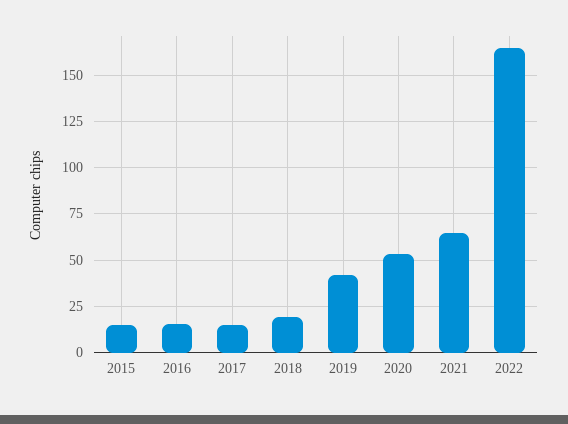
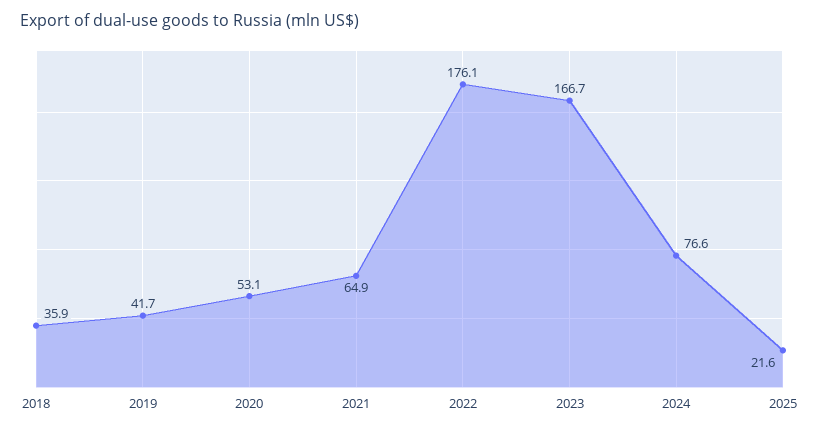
2015: 15 -> none
2016: 15 -> none
2017: 15 -> none
2018: 20 -> 35.9
2022: 165 -> 176.1
2023: none -> 166.7
2024: none -> 76.6
2025: none -> 21.6

